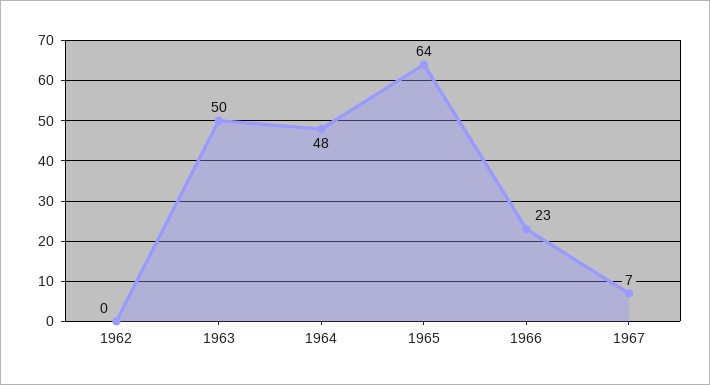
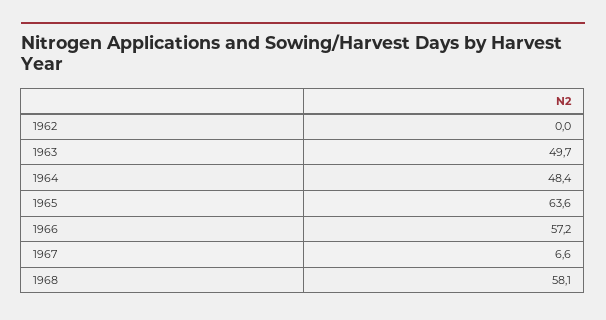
1966: 23 -> 57.2
1968: none -> 58.1

